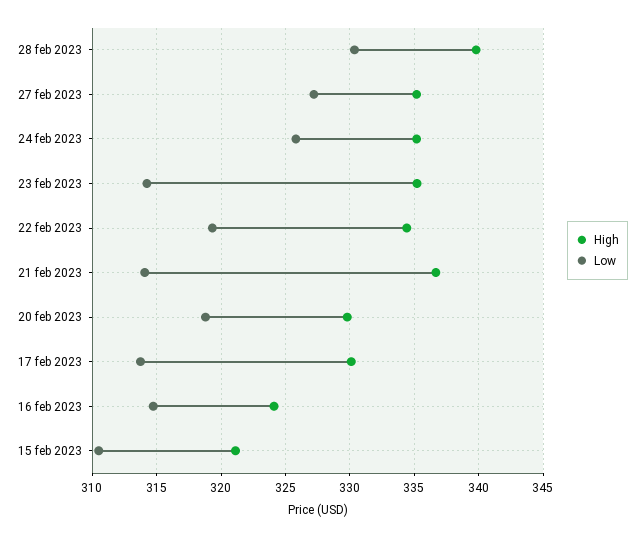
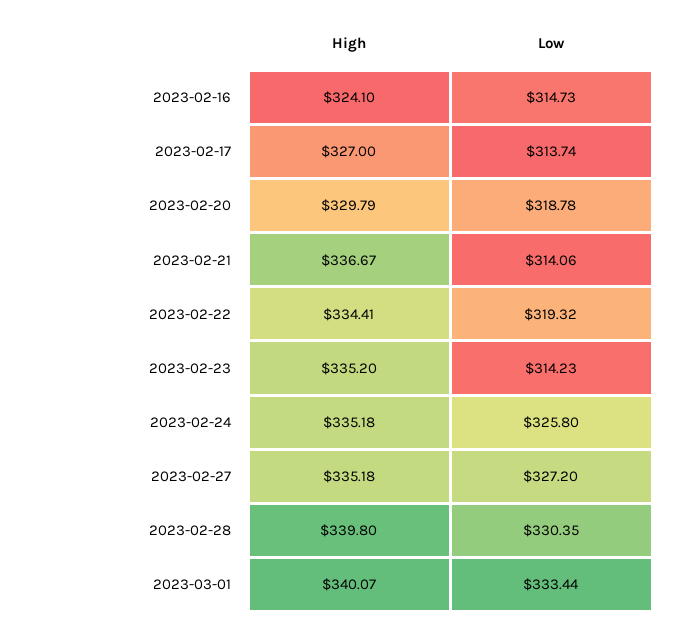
High, 17 feb 2023: 330 -> 327
High, 15 feb 2023: 321 -> none
Low, 15 feb 2023: 310.5 -> none
High, 2023-03-01: none -> 340.07
Low, 2023-03-01: none -> 333.44

